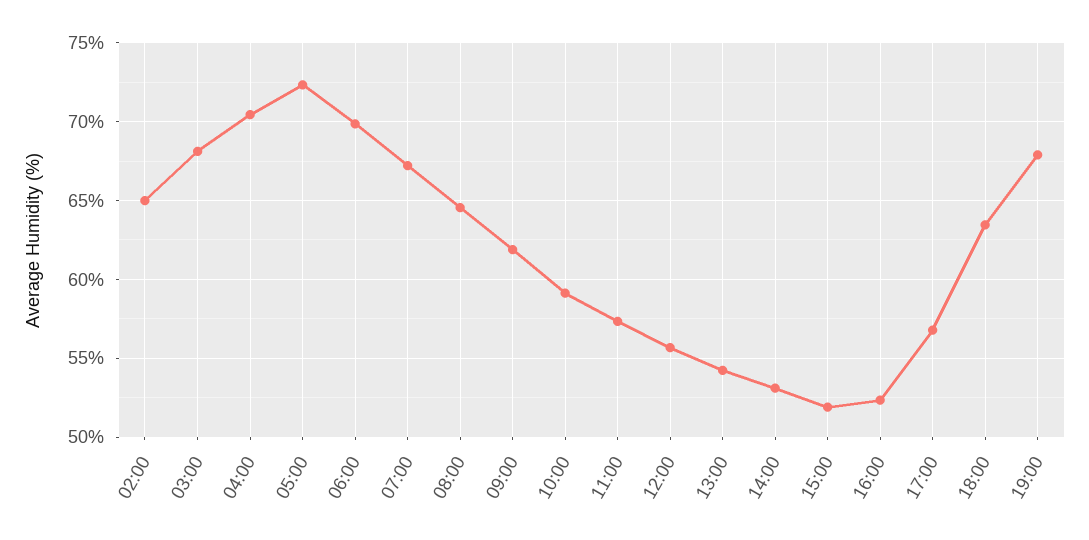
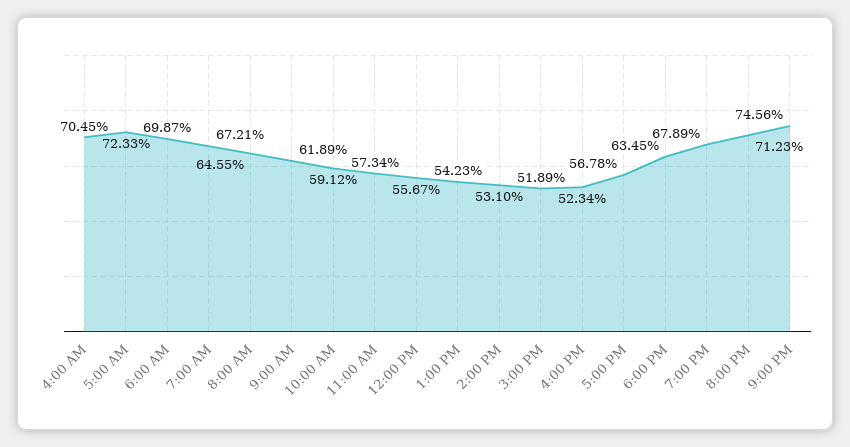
02:00: 65 -> none
03:00: 68 -> none
8:00 PM: none -> 71.23
9:00 PM: none -> 74.56

